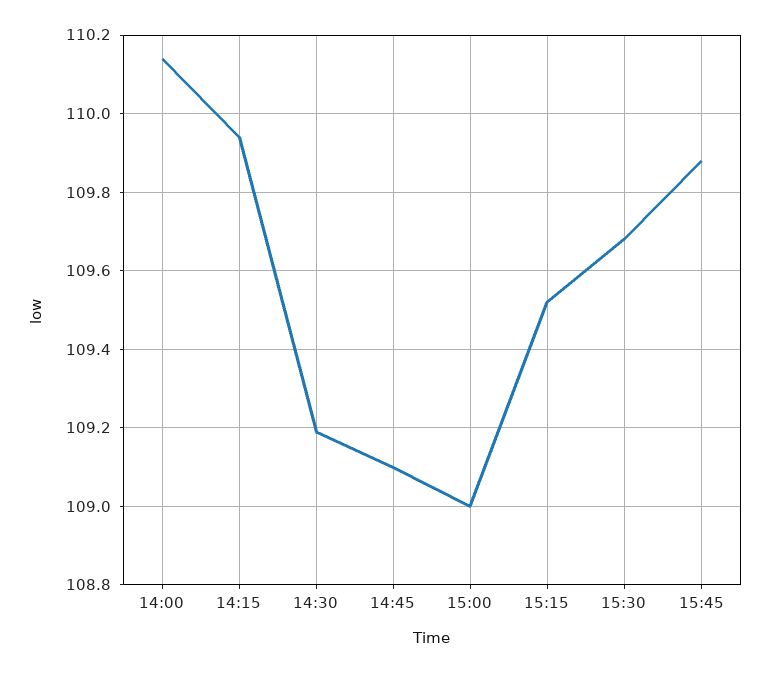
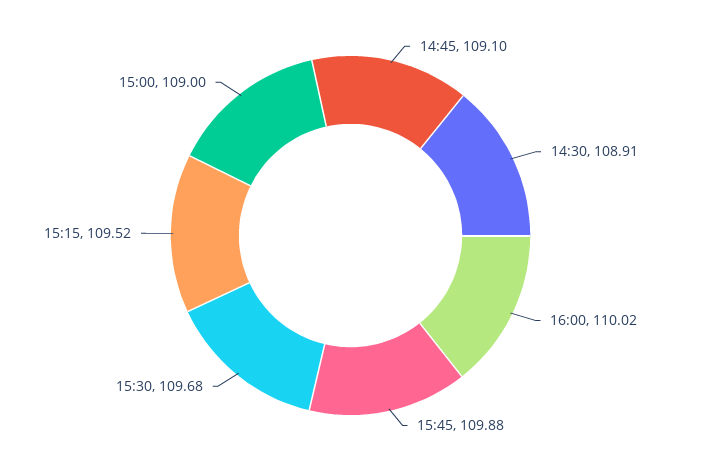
14:00: 110.15 -> none
14:15: 109.95 -> none
14:30: 109.2 -> 108.91
16:00: none -> 110.02

